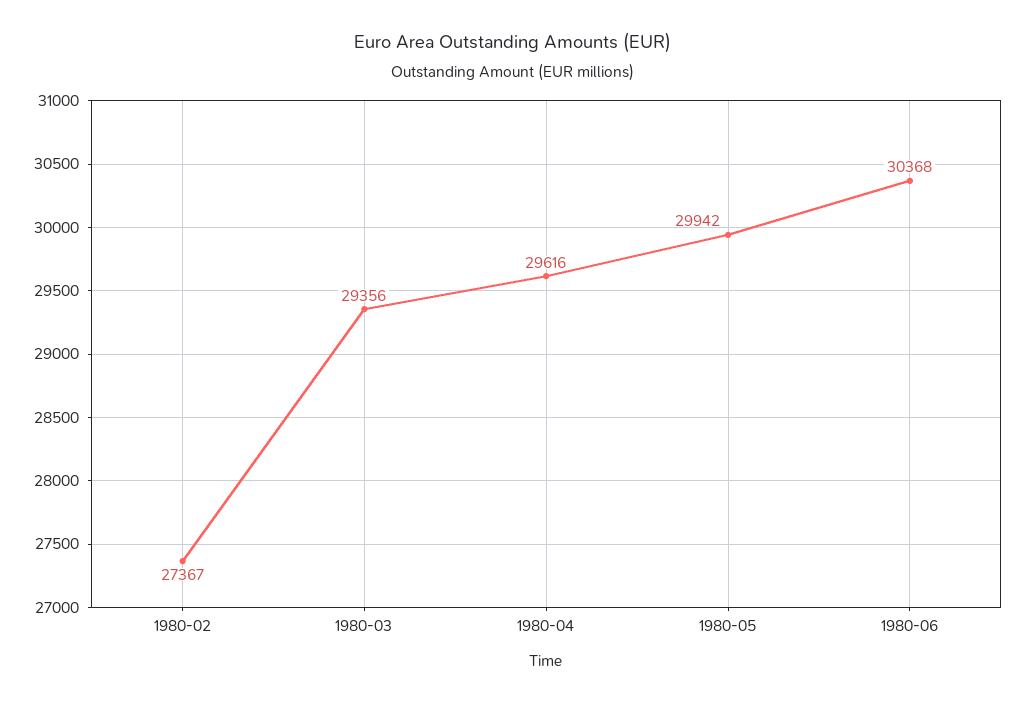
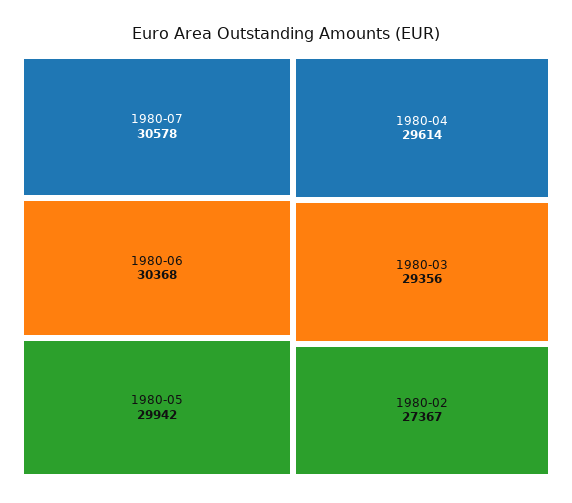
1980-04: 29616 -> 29614
1980-07: none -> 30578

